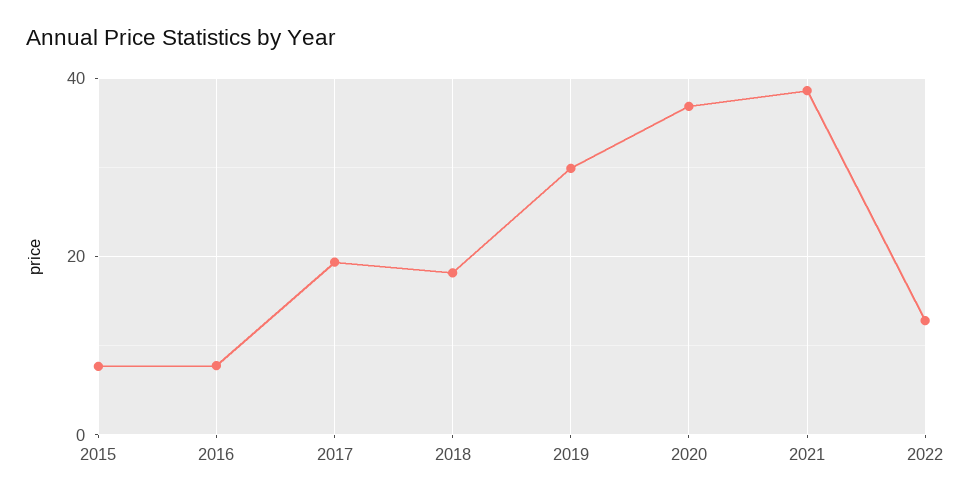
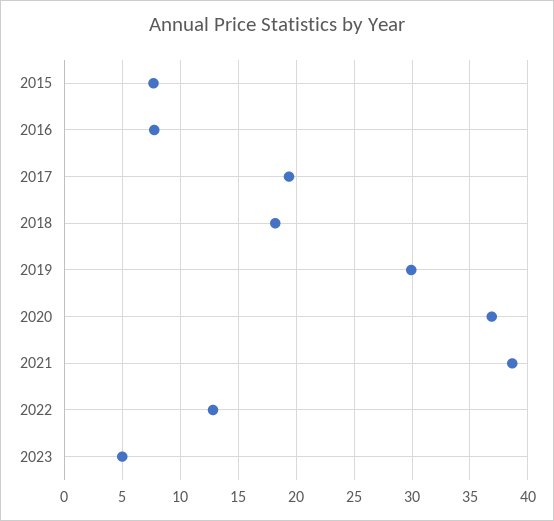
2023: none -> 5

